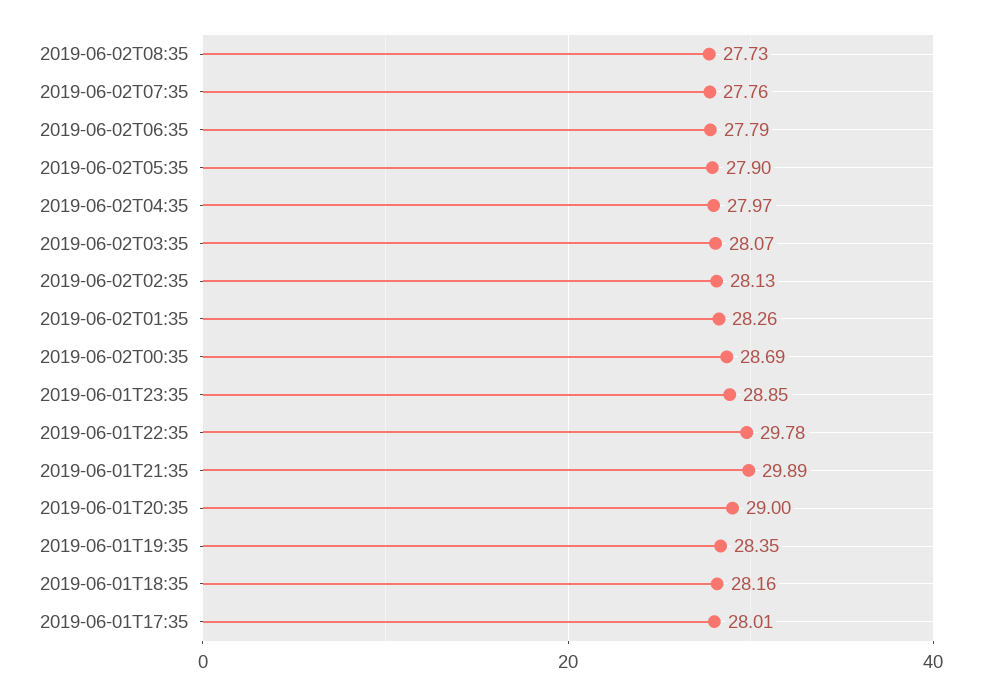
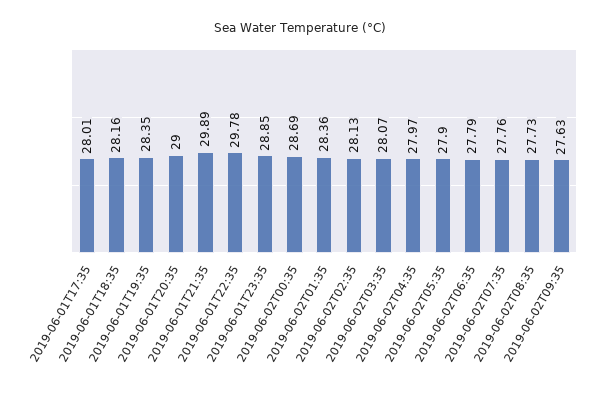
2019-06-02T01:35: 28.26 -> 28.36
2019-06-02T09:35: none -> 27.63

